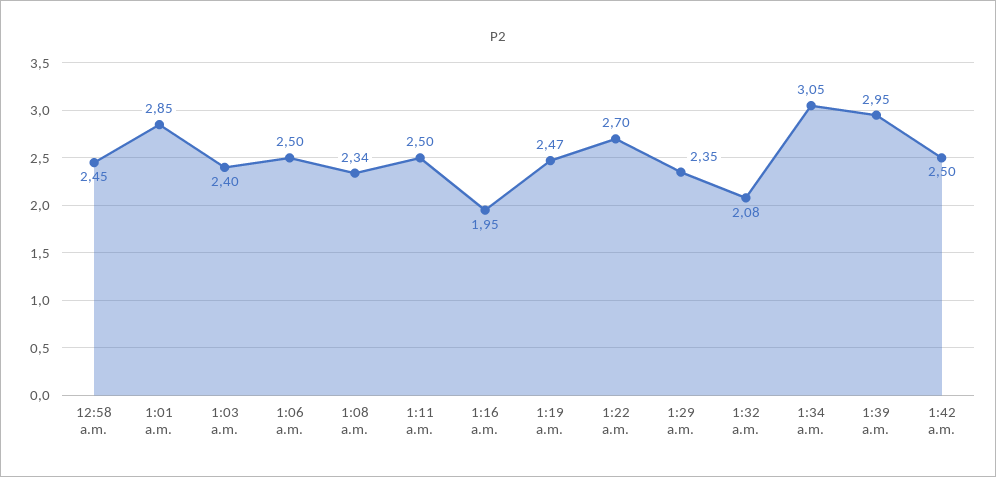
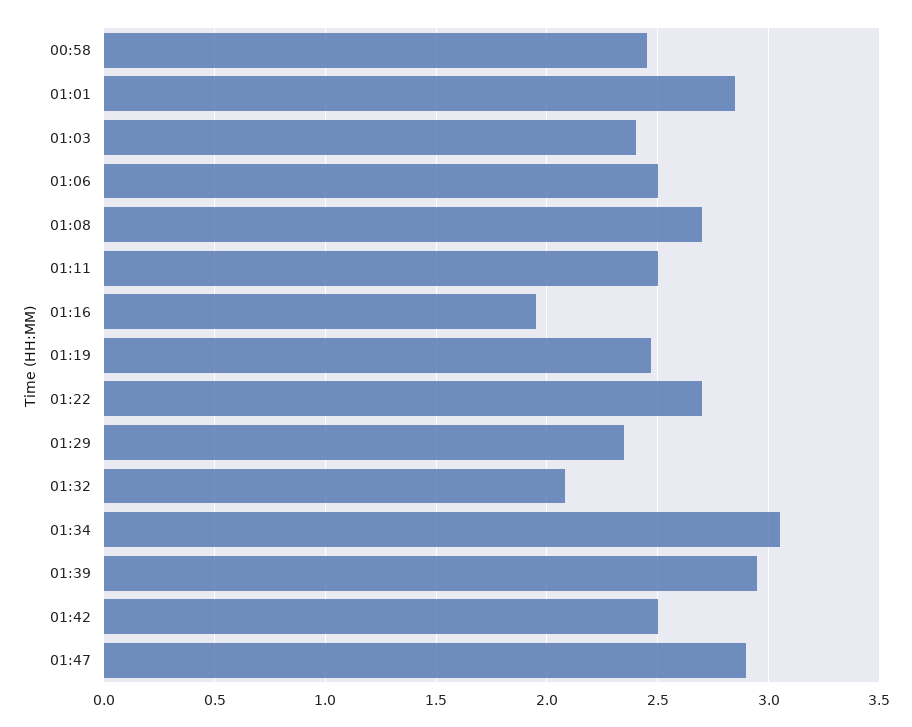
1:08 a.m.: 2.34 -> 2.7
01:47: none -> 2.9

